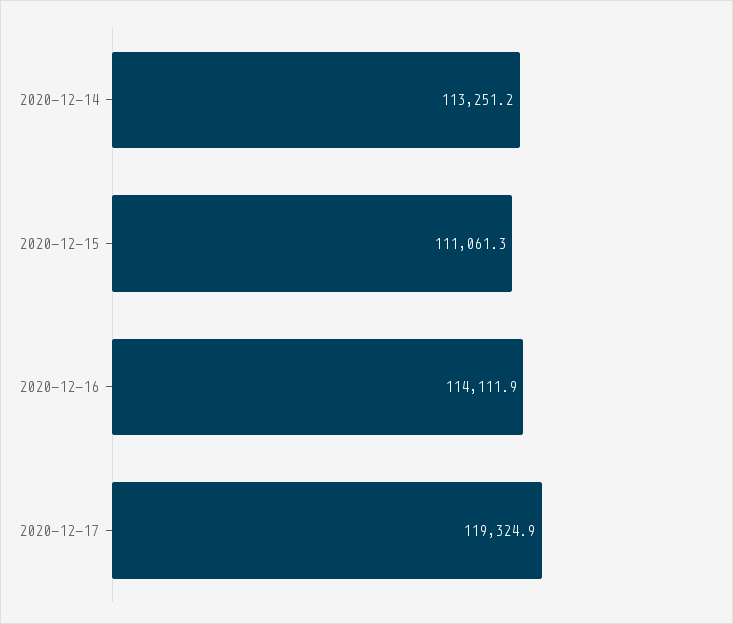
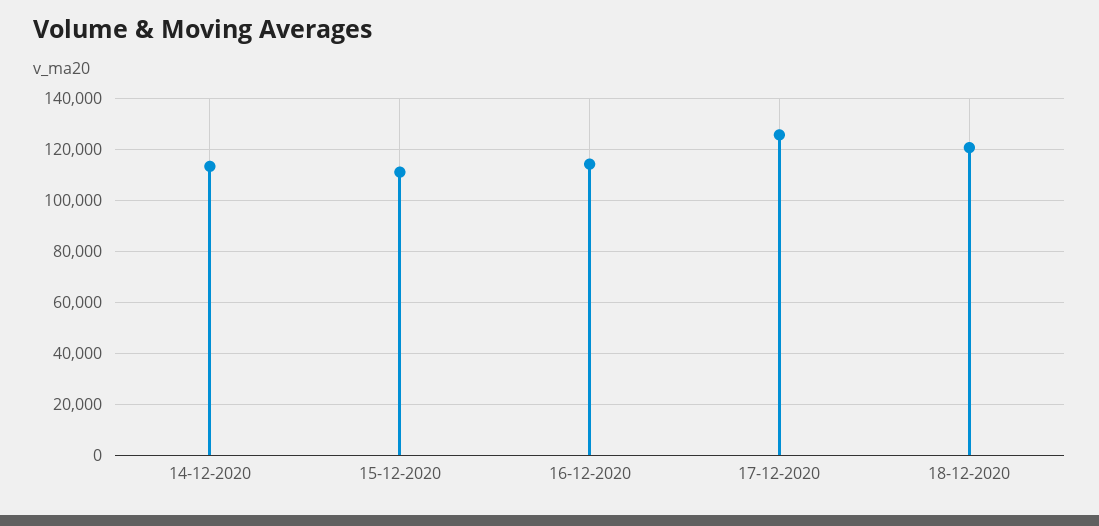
2020-12-17: 119324.9 -> 125000
18-12-2020: none -> 120000

